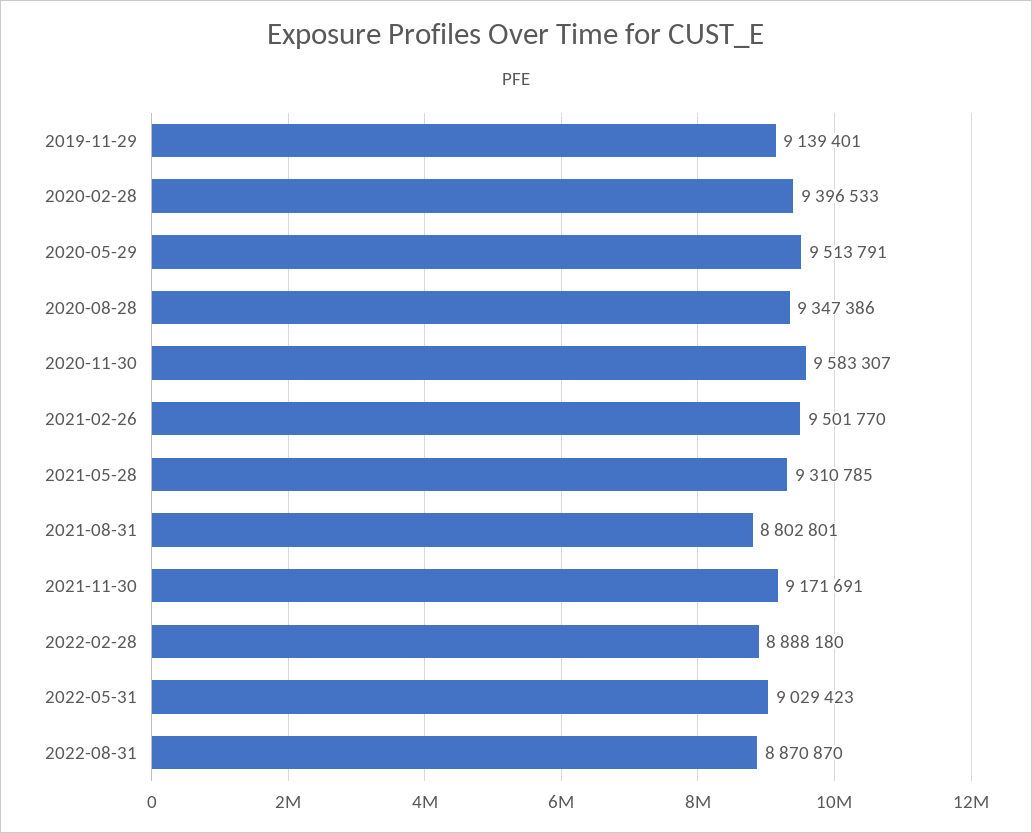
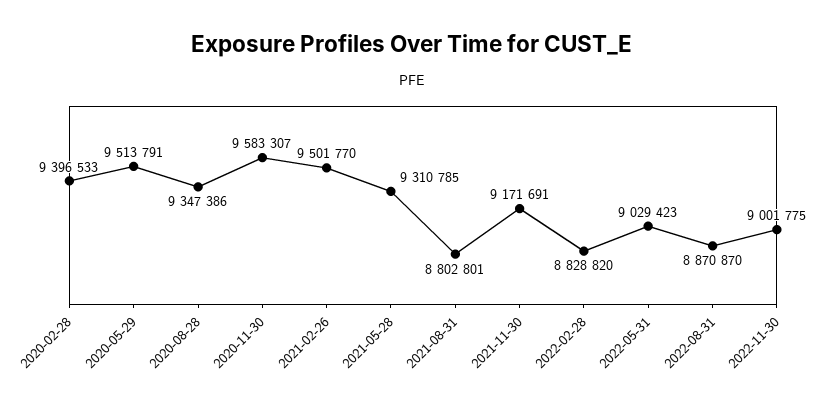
2019-11-29: 9139401 -> none
2022-02-28: 8888180 -> 8828820
2022-11-30: none -> 9001775

